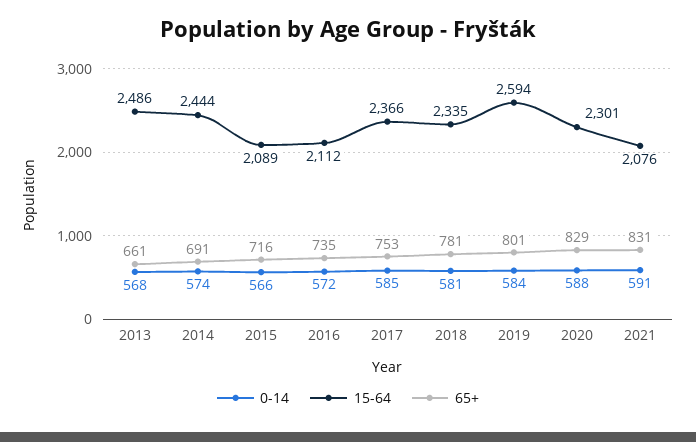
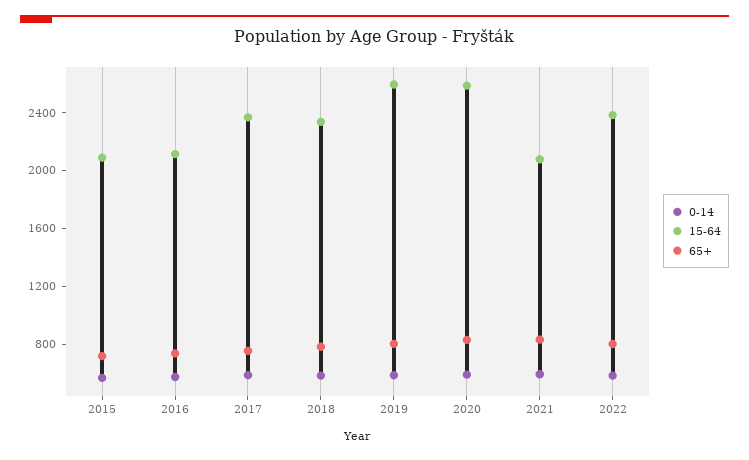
0-14, 2013: 568 -> none
15-64, 2013: 2486 -> none
65+, 2013: 661 -> none
0-14, 2014: 574 -> none
15-64, 2014: 2444 -> none
65+, 2014: 691 -> none
15-64, 2020: 2301 -> 2600
0-14, 2022: none -> 600
15-64, 2022: none -> 2400
65+, 2022: none -> 800

